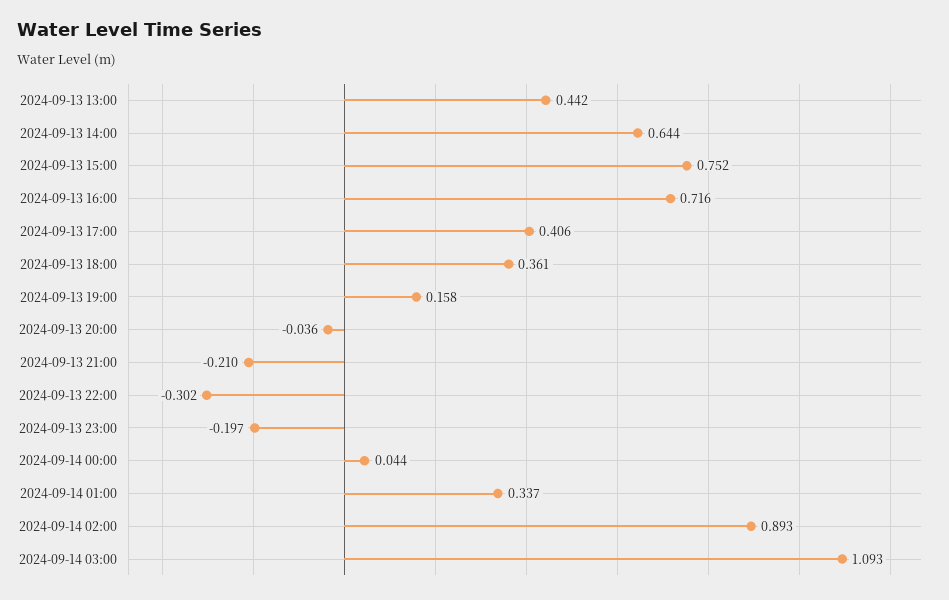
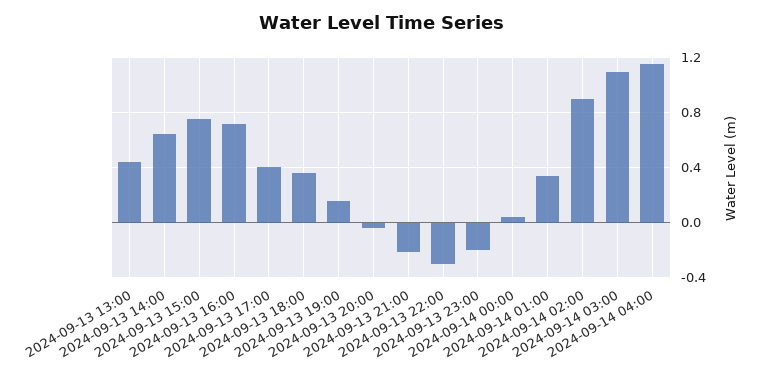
2024-09-14 04:00: none -> 1.15

